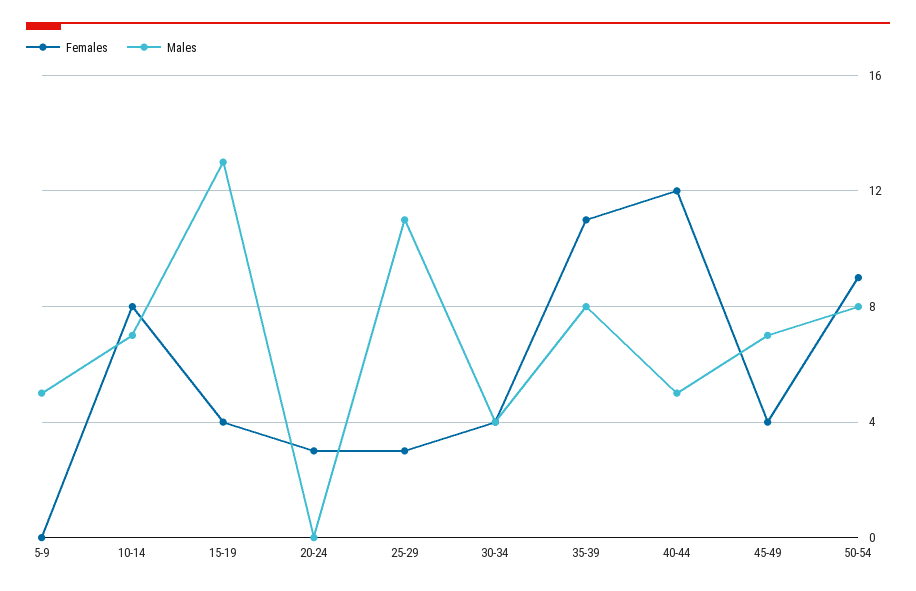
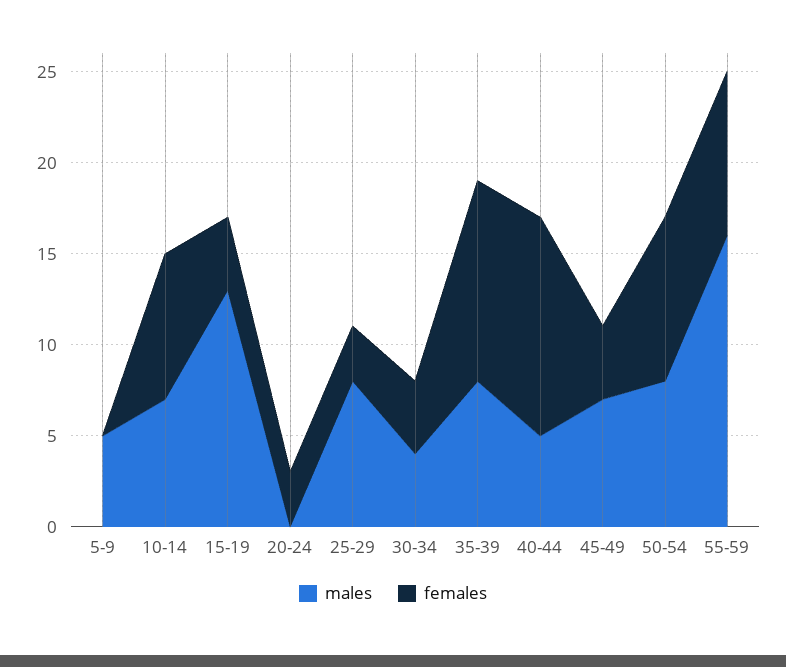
Males, 25-29: 11 -> 8
Males, 55-59: none -> 16
Females, 55-59: none -> 9

